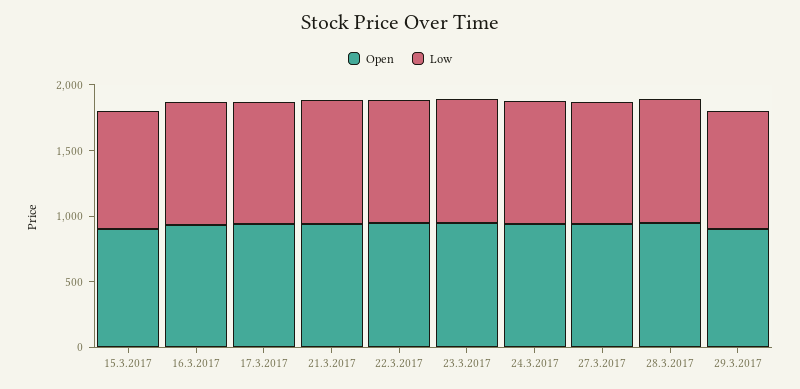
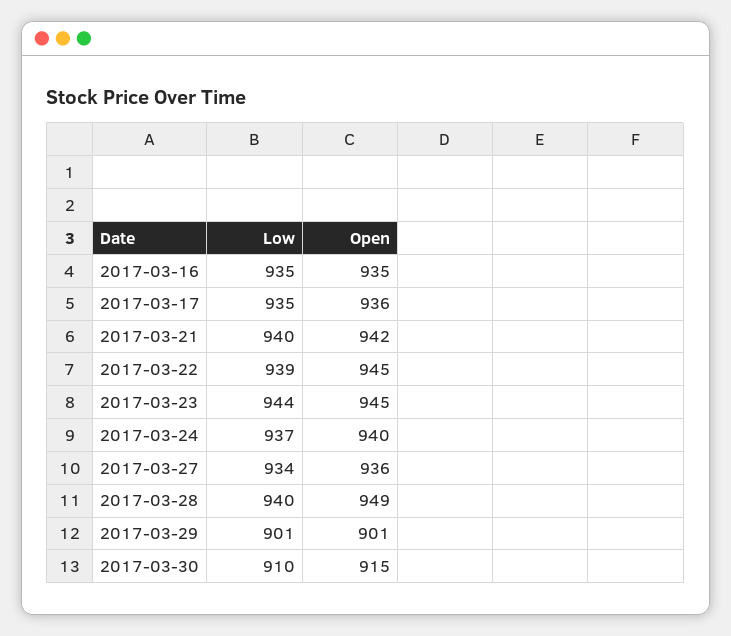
Open, 15.3.2017: 900 -> none
Low, 15.3.2017: 900 -> none
Low, 2017-03-30: none -> 910
Open, 2017-03-30: none -> 915

